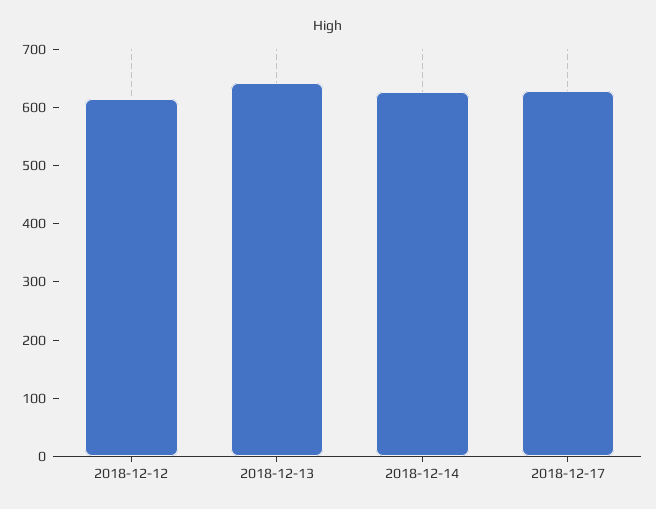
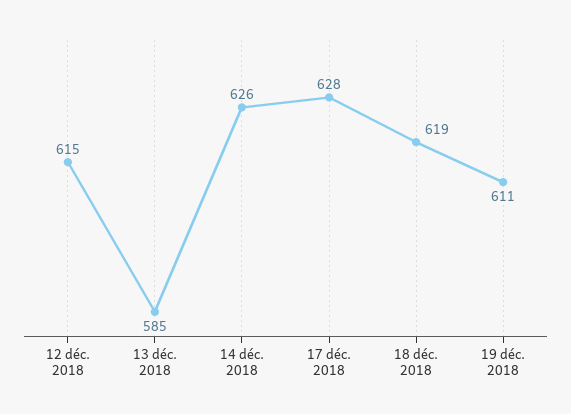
2018-12-13: 640 -> 585
18 déc. 2018: none -> 619
19 déc. 2018: none -> 611

